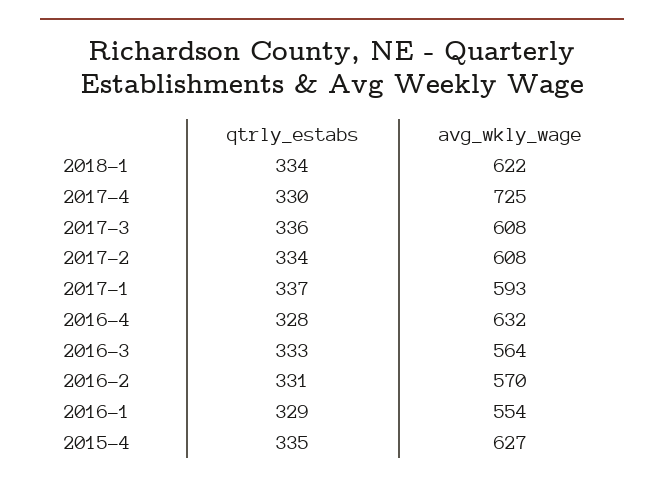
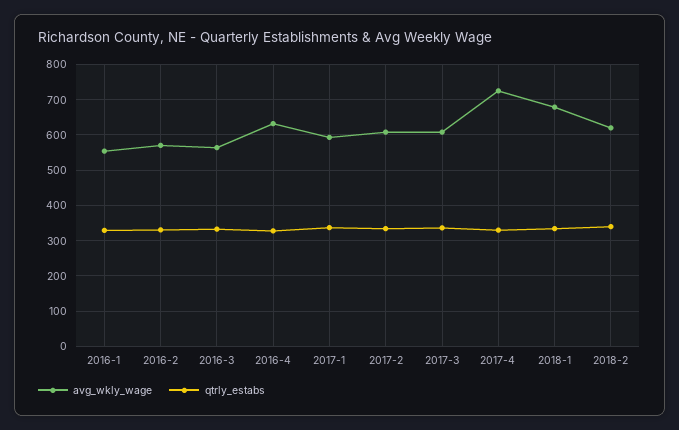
avg_wkly_wage, 2018-1: 622 -> 680
qtrly_estabs, 2015-4: 335 -> none
avg_wkly_wage, 2015-4: 627 -> none
avg_wkly_wage, 2018-2: none -> 620
qtrly_estabs, 2018-2: none -> 340

